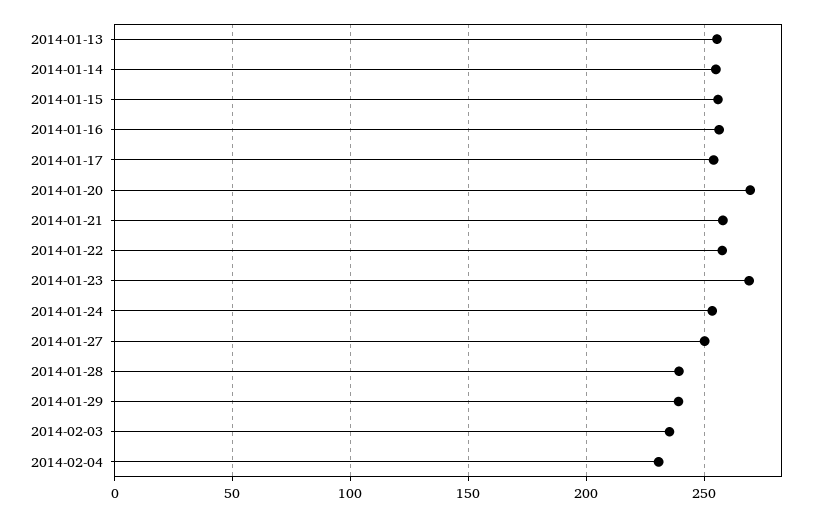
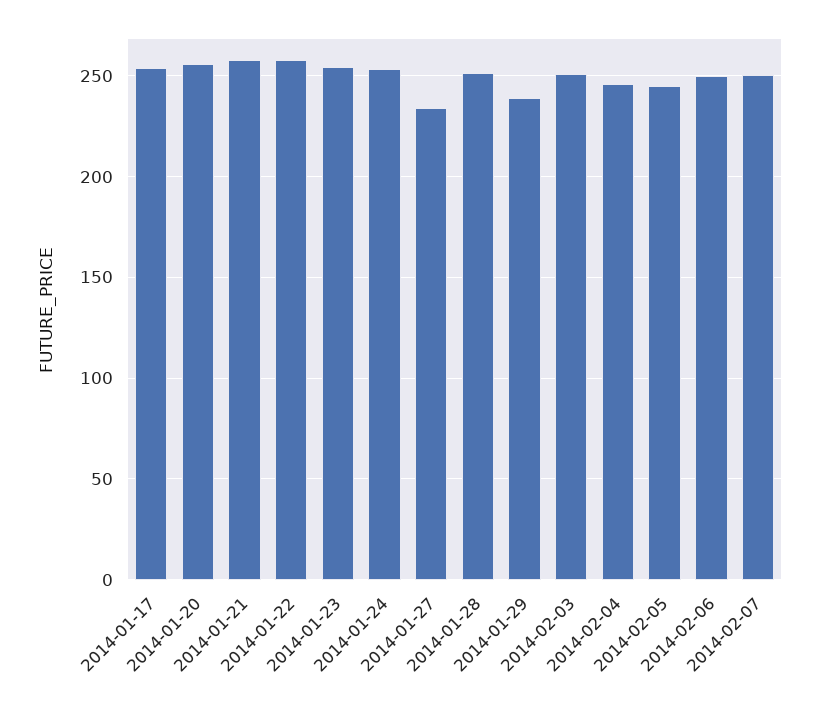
2014-01-13: 255 -> none
2014-01-14: 255 -> none
2014-01-15: 255 -> none
2014-01-16: 255 -> none
2014-01-20: 270 -> 255
2014-01-23: 270 -> 255
2014-01-27: 250 -> 235
2014-01-28: 240 -> 250
2014-02-03: 235 -> 250
2014-02-04: 230 -> 245
2014-02-05: none -> 245
2014-02-06: none -> 250
2014-02-07: none -> 250

